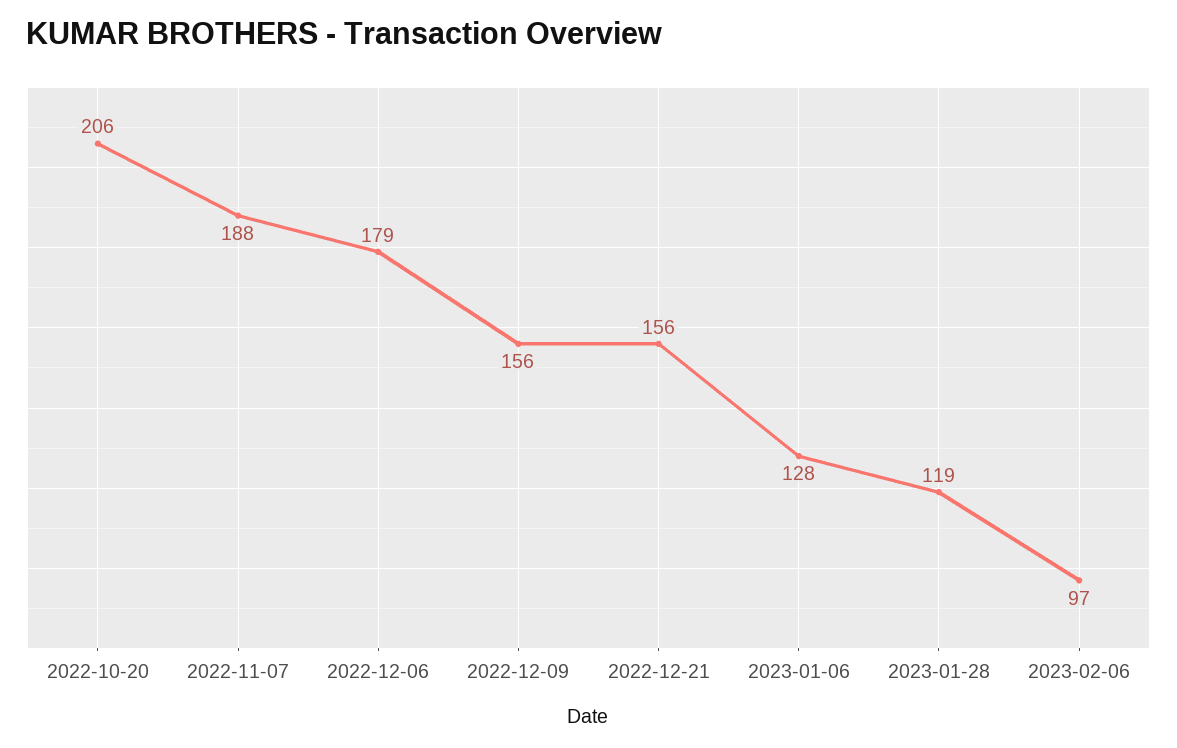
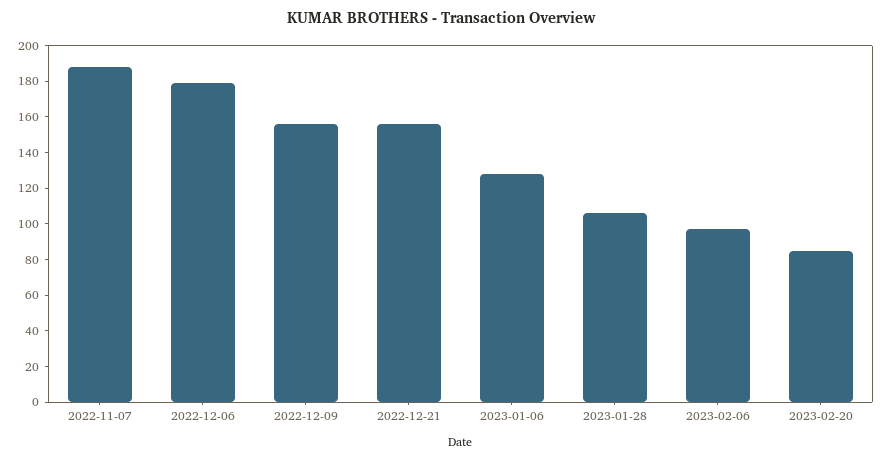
2022-10-20: 206 -> none
2023-01-28: 119 -> 105
2023-02-20: none -> 85

